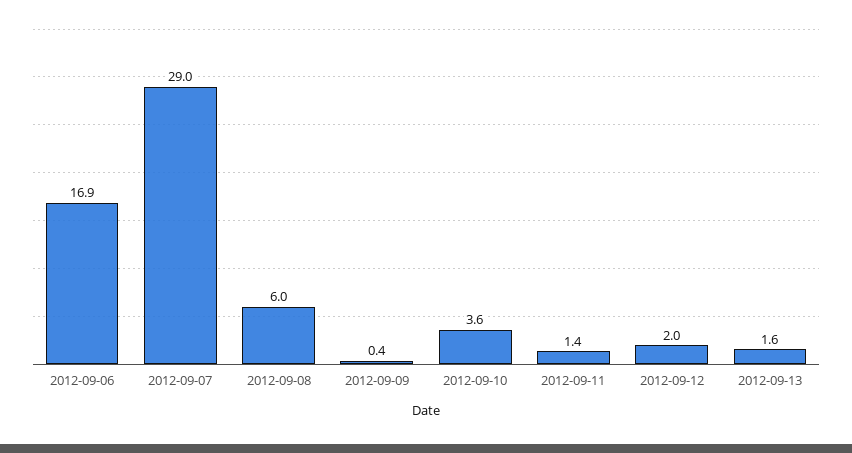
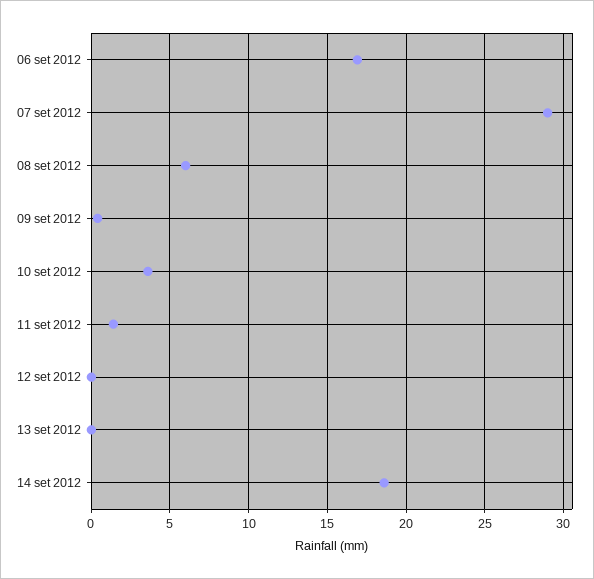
2012-09-12: 2 -> 0
2012-09-13: 1.6 -> 0
14 set 2012: none -> 18.5

